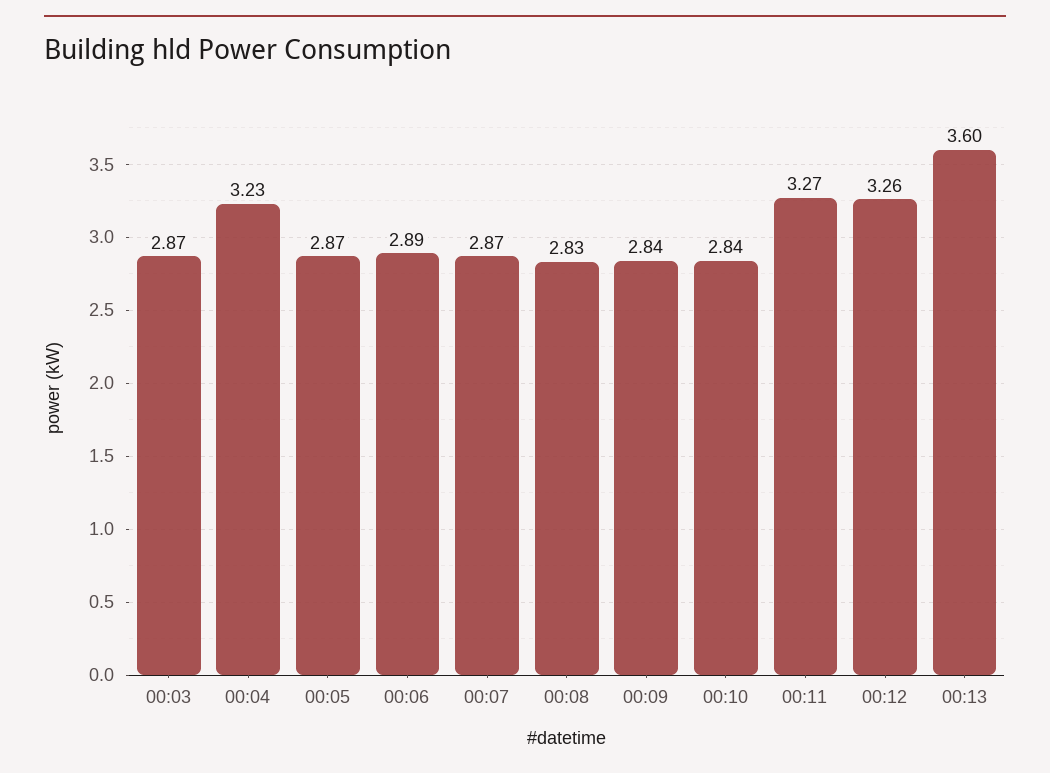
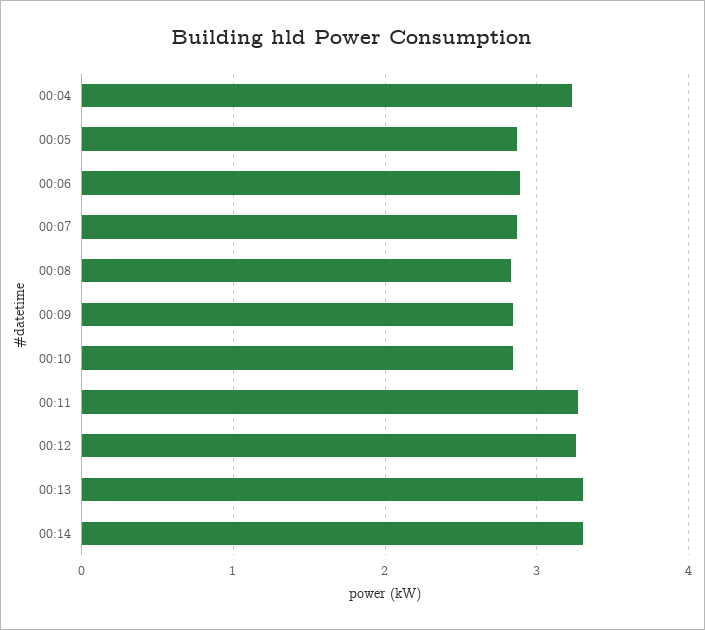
00:03: 2.87 -> none
00:13: 3.6 -> 3.3
00:14: none -> 3.3

